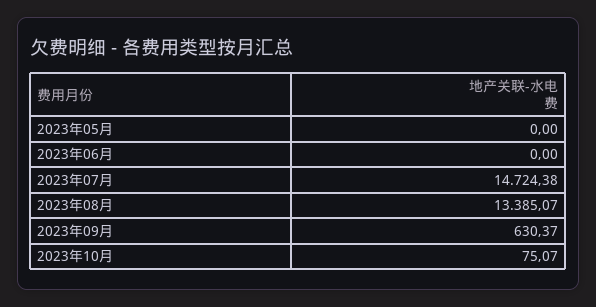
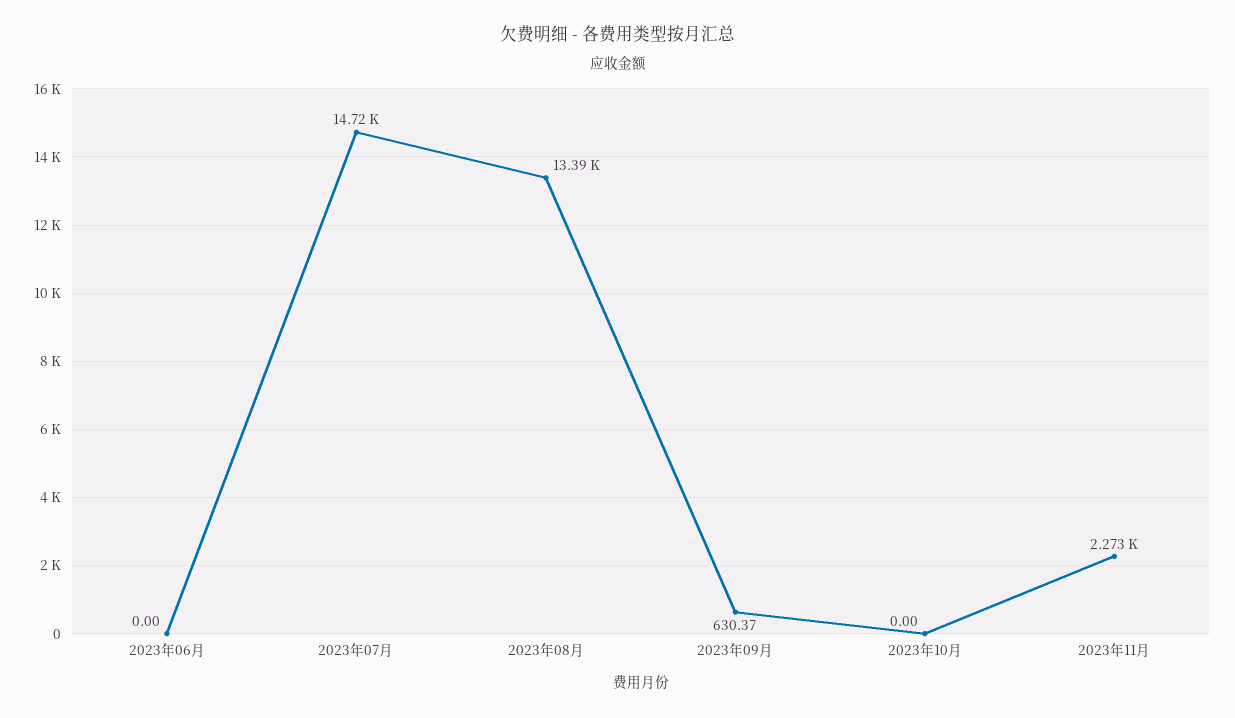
2023年05月: 0 -> none
2023年10月: 75.07 -> 0
2023年11月: none -> 2273

